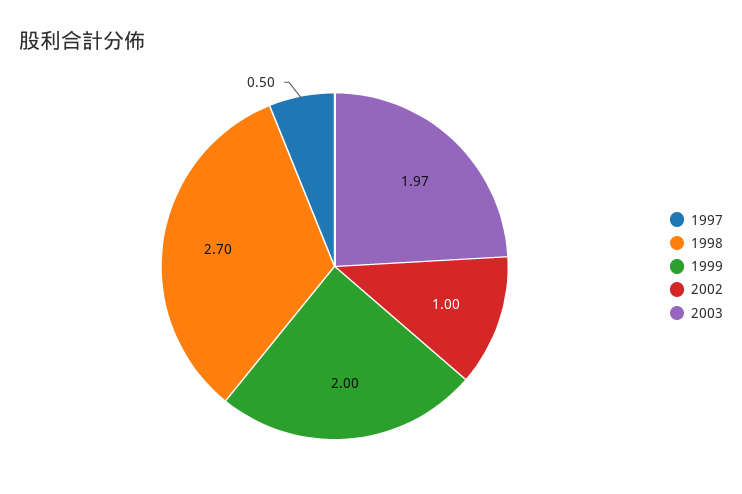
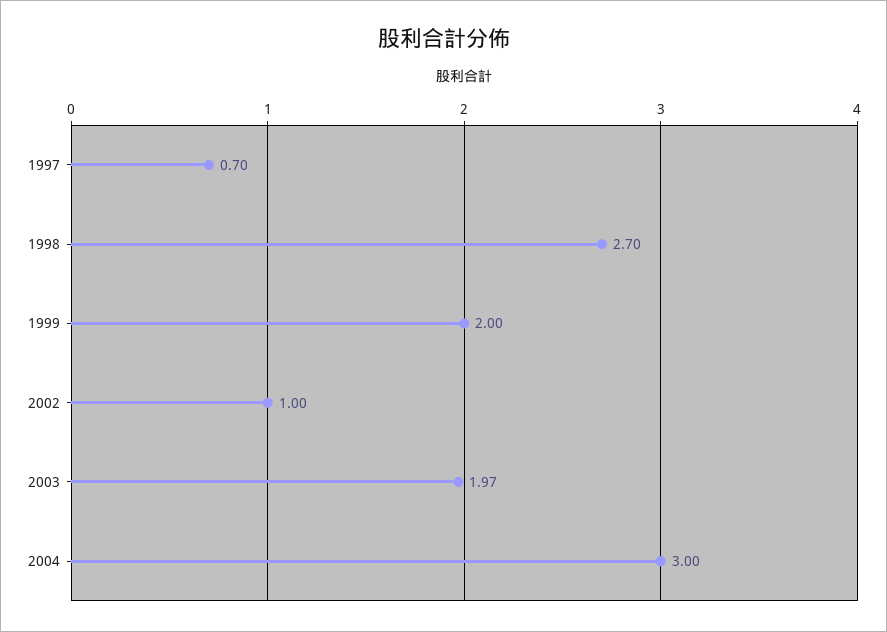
1997: 0.5 -> 0.7
2004: none -> 3

